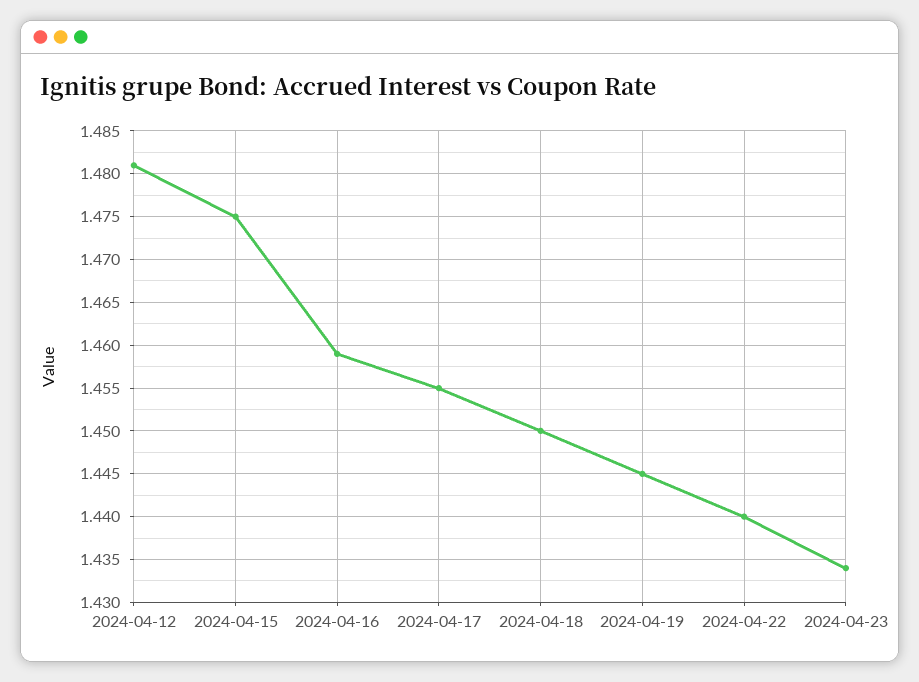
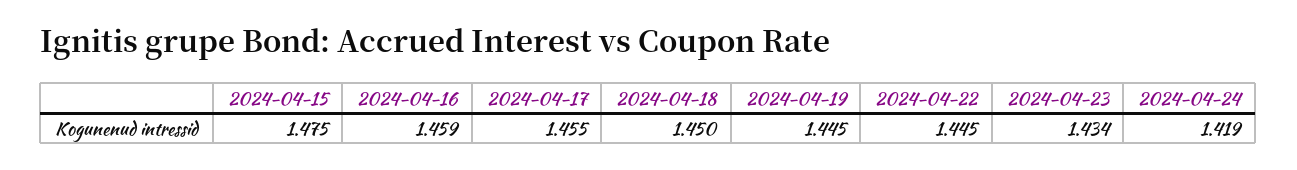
2024-04-12: 1.481 -> none
2024-04-22: 1.44 -> 1.445
2024-04-24: none -> 1.419

